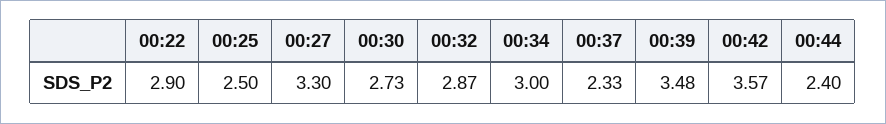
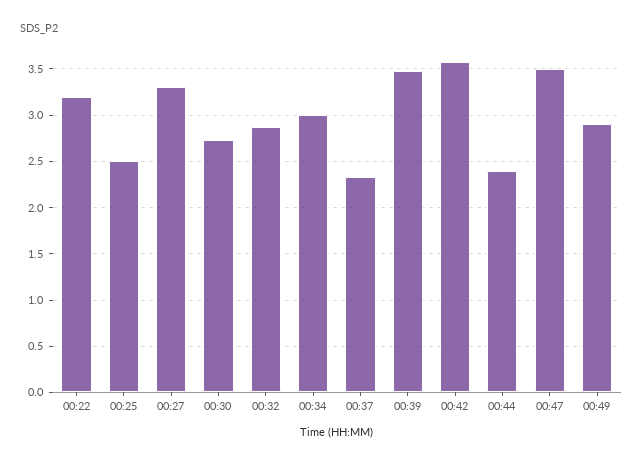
00:22: 2.9 -> 3.2
00:47: none -> 3.5
00:49: none -> 2.9

